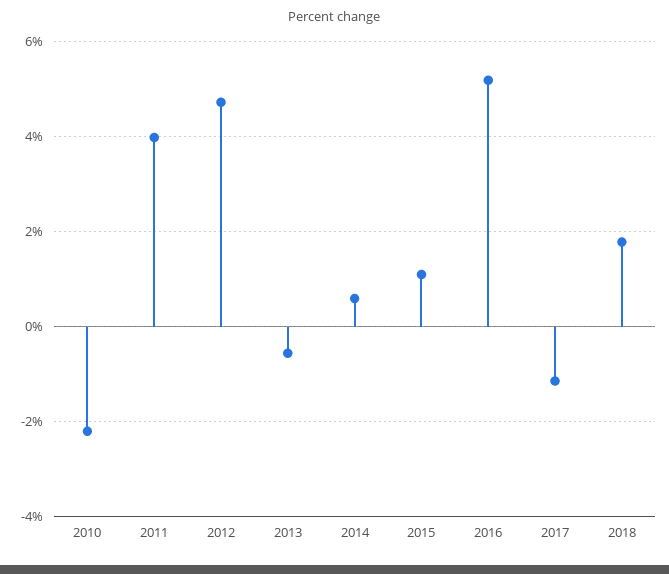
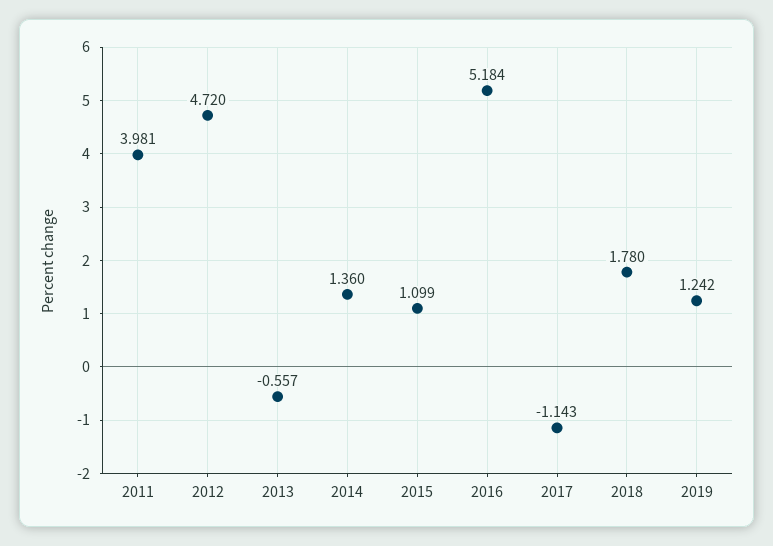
2010: -2.2 -> none
2014: 0.6 -> 1.36
2019: none -> 1.242

